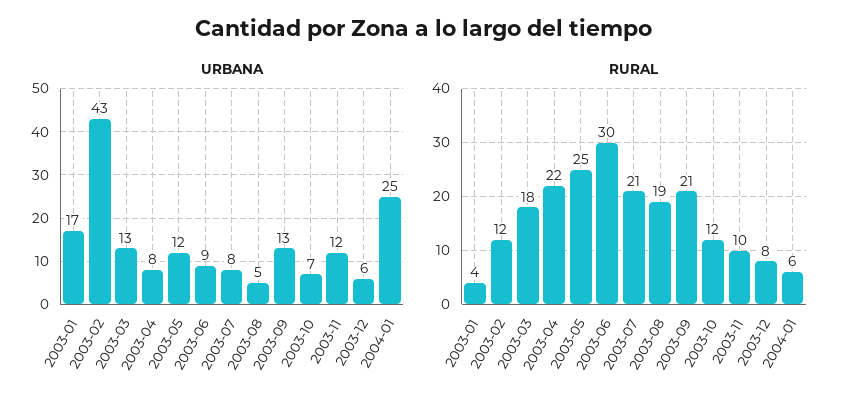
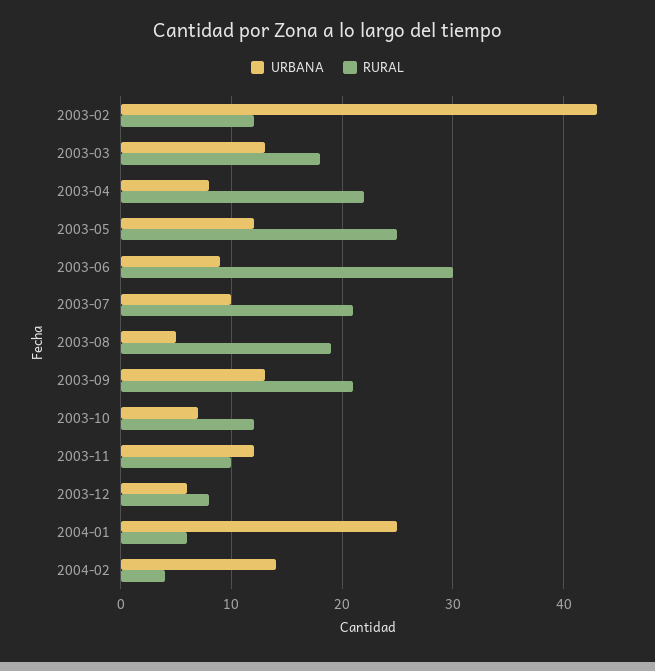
URBANA, 2003-01: 17 -> none
URBANA, 2003-07: 8 -> 10
RURAL, 2003-01: 4 -> none
URBANA, 2004-02: none -> 14
RURAL, 2004-02: none -> 4

